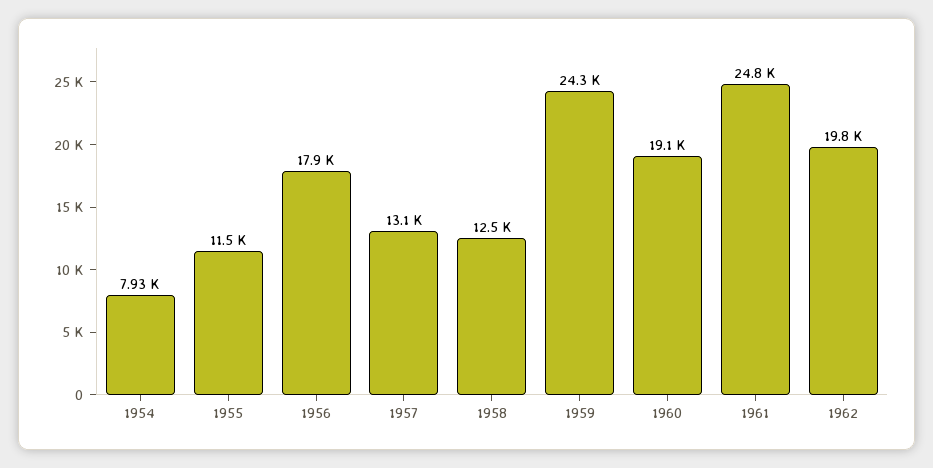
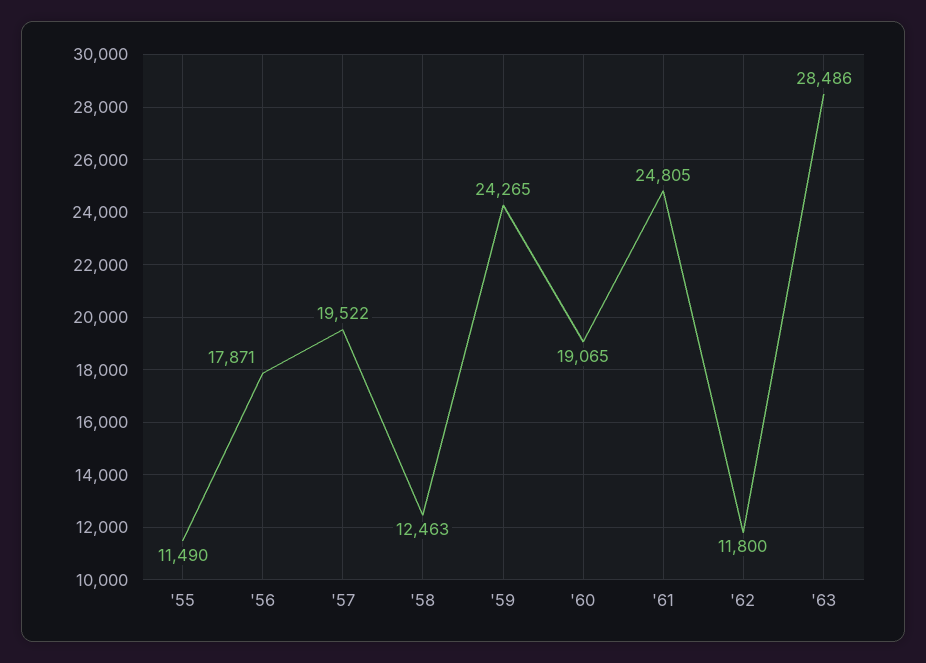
1954: 7930 -> none
1957: 13100 -> 19522
1962: 19800 -> 11800
'63: none -> 28486

